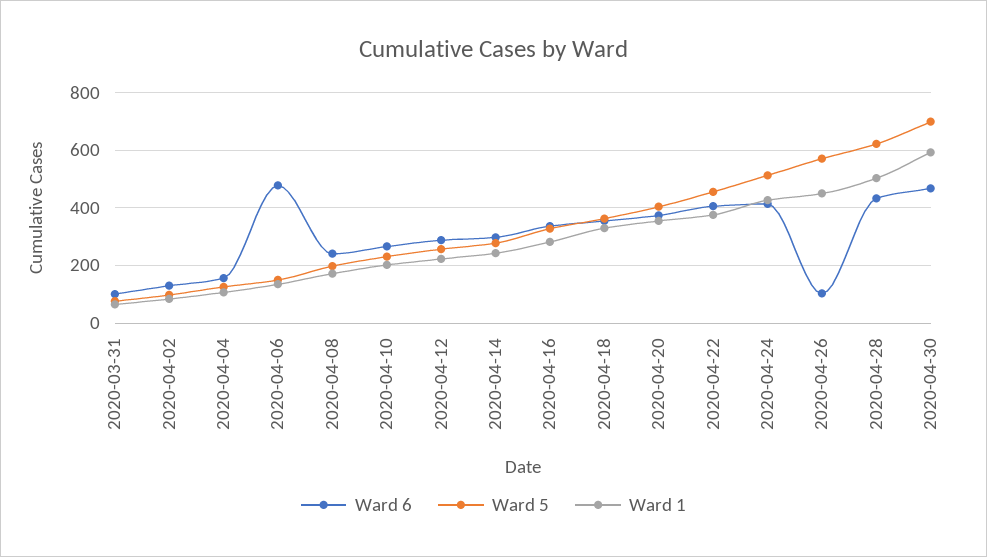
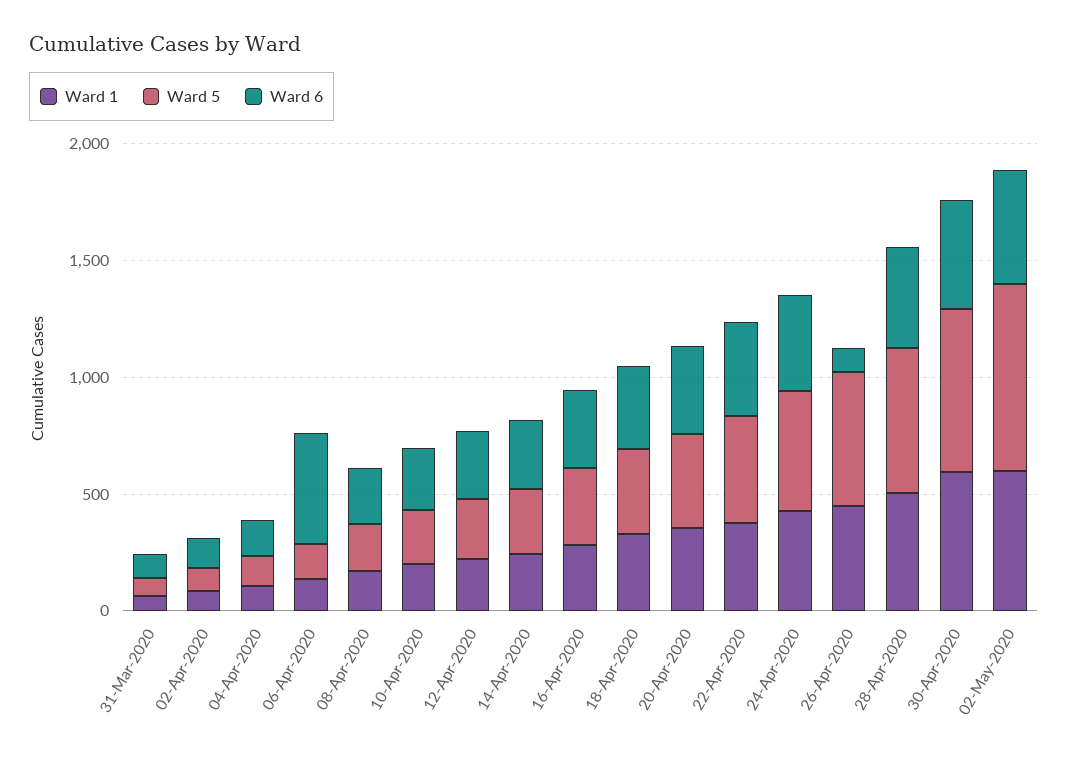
Ward 1, 02-May-2020: none -> 600
Ward 5, 02-May-2020: none -> 800
Ward 6, 02-May-2020: none -> 500

